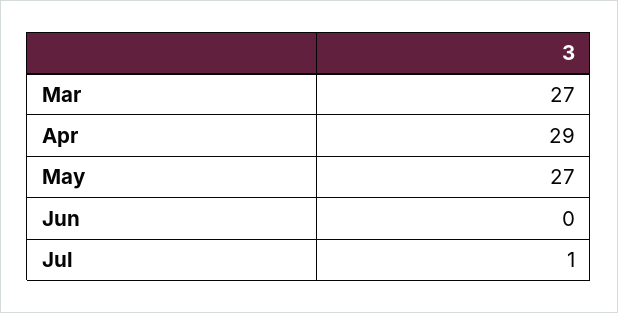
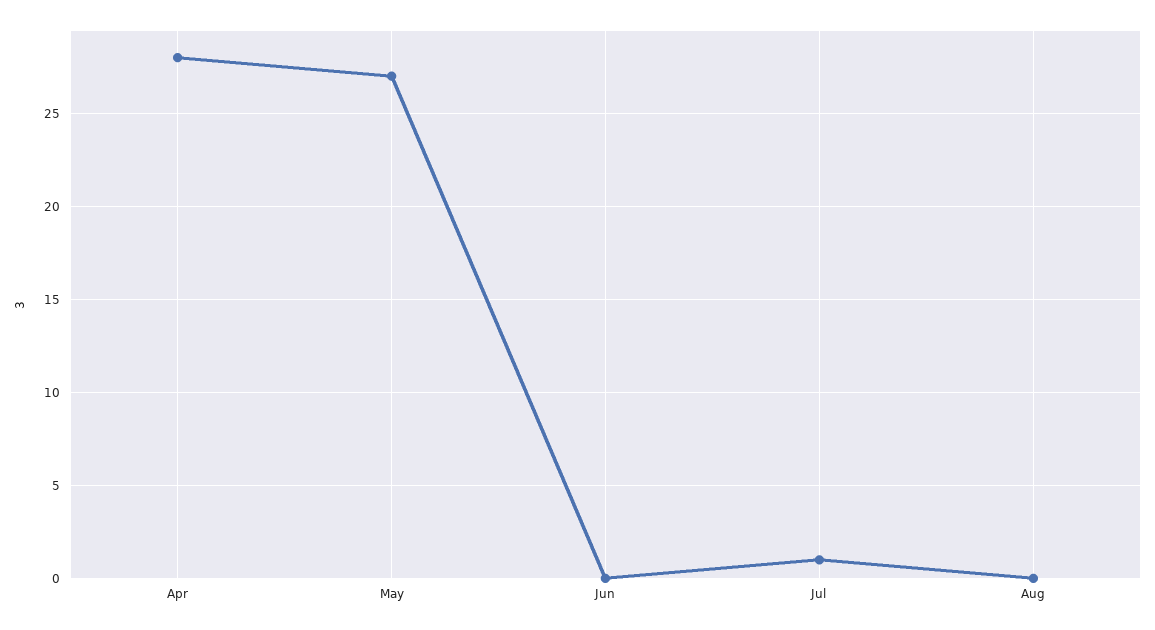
Mar: 27 -> none
Apr: 29 -> 28
Aug: none -> 0

